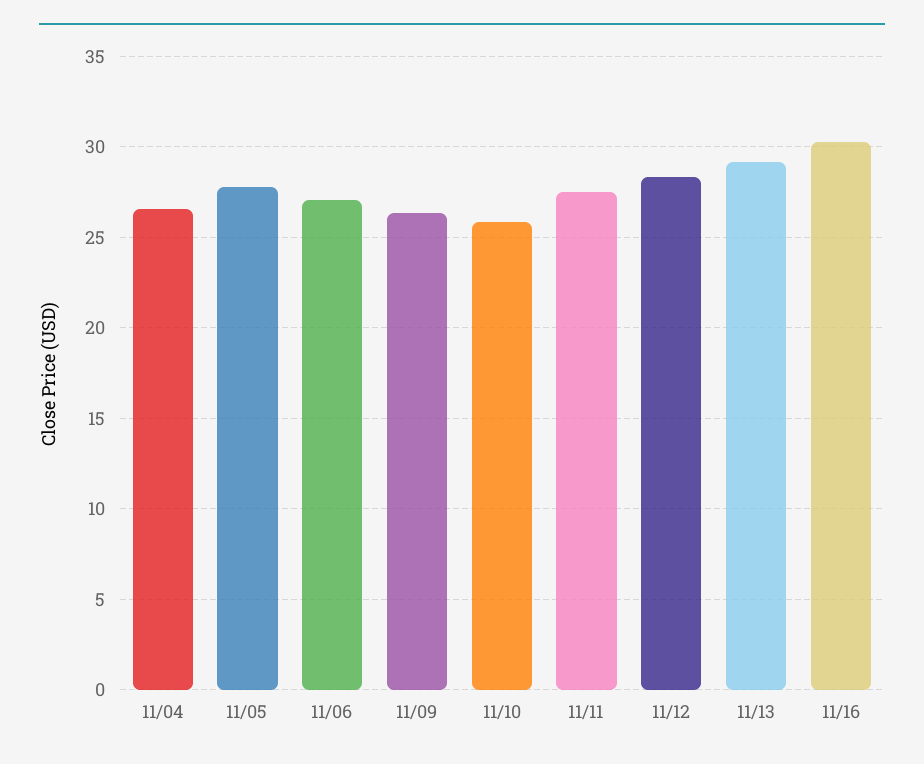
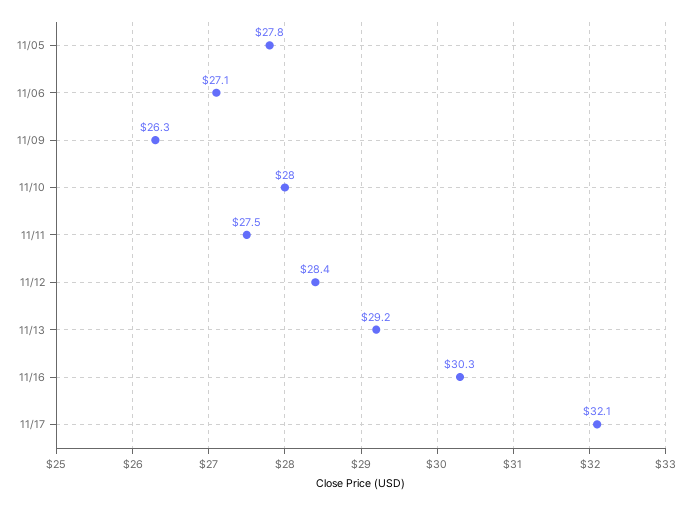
11/04: 26.5 -> none
11/10: 26 -> 28
11/17: none -> 32.1

